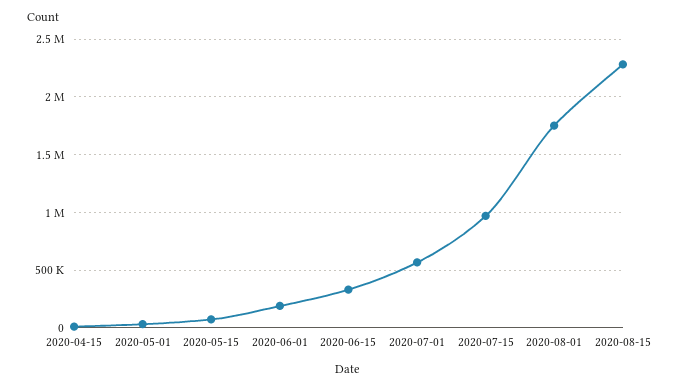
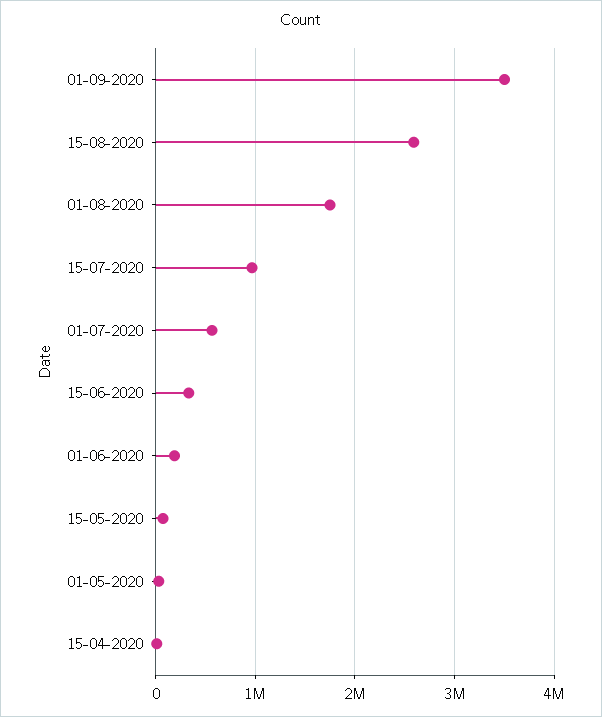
2020-08-15: 2300000 -> 2600000
01-09-2020: none -> 3500000

